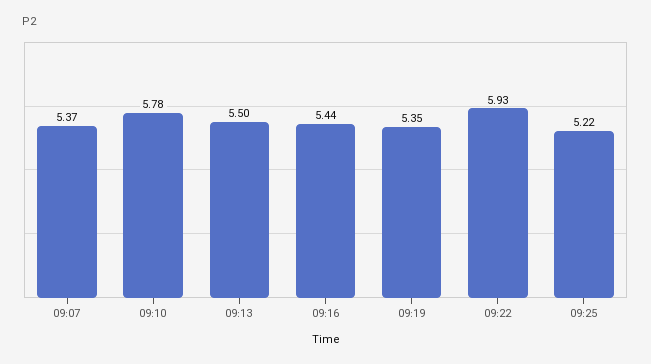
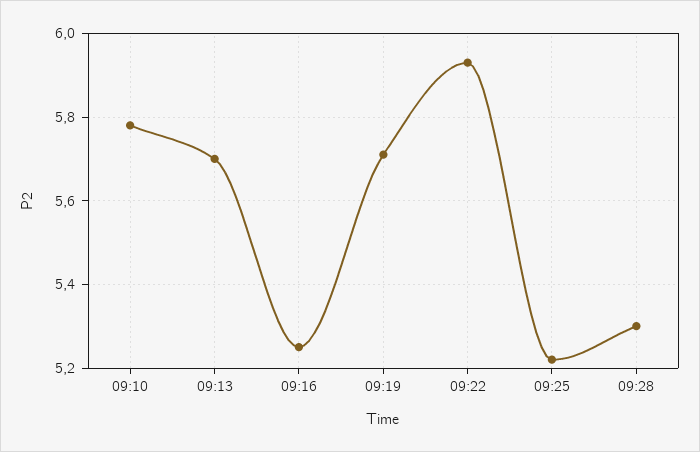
09:07: 5.37 -> none
09:13: 5.5 -> 5.7
09:16: 5.44 -> 5.25
09:19: 5.35 -> 5.7
09:28: none -> 5.3

